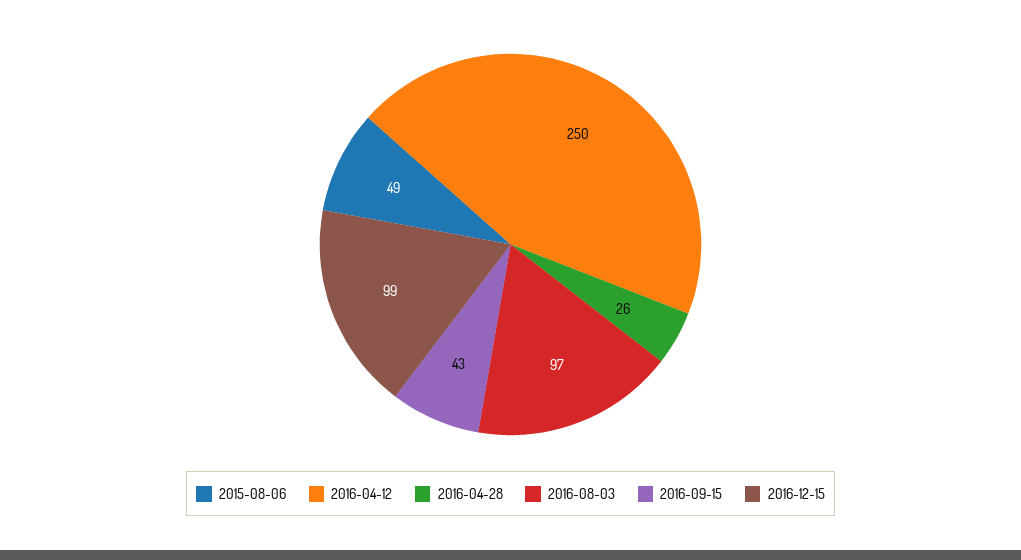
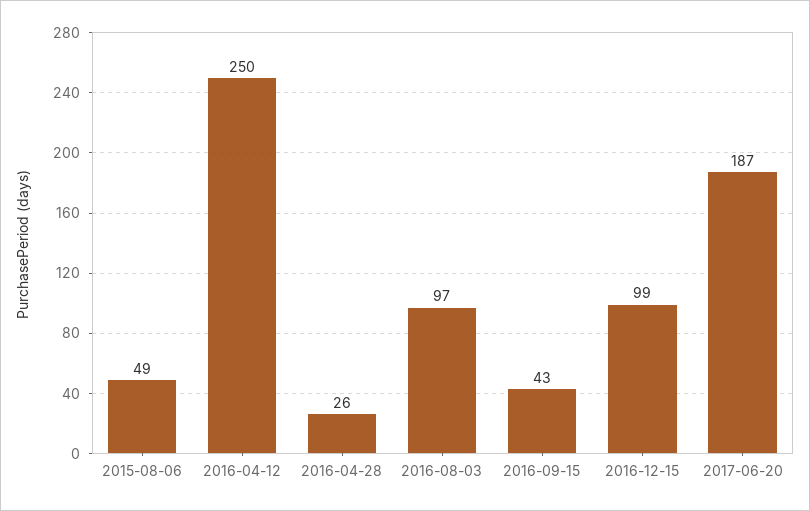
2017-06-20: none -> 187

